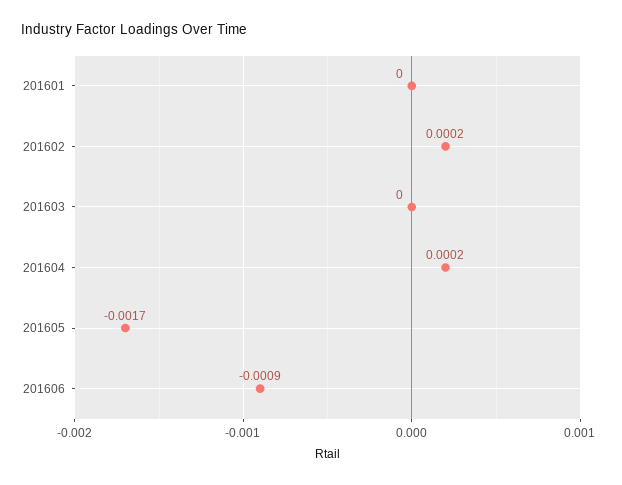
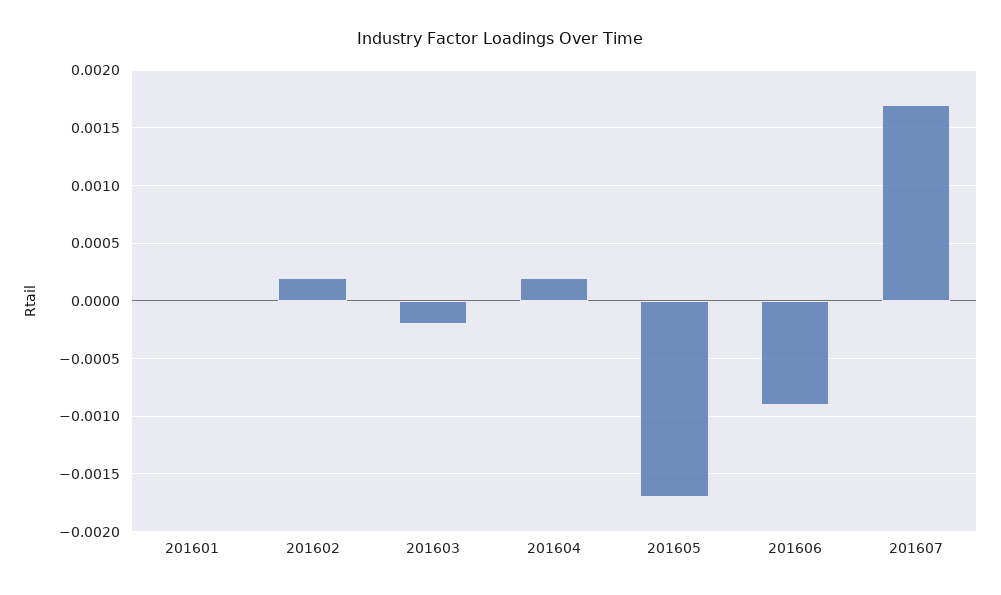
201603: 0 -> -0.0002
201607: none -> 0.0017

